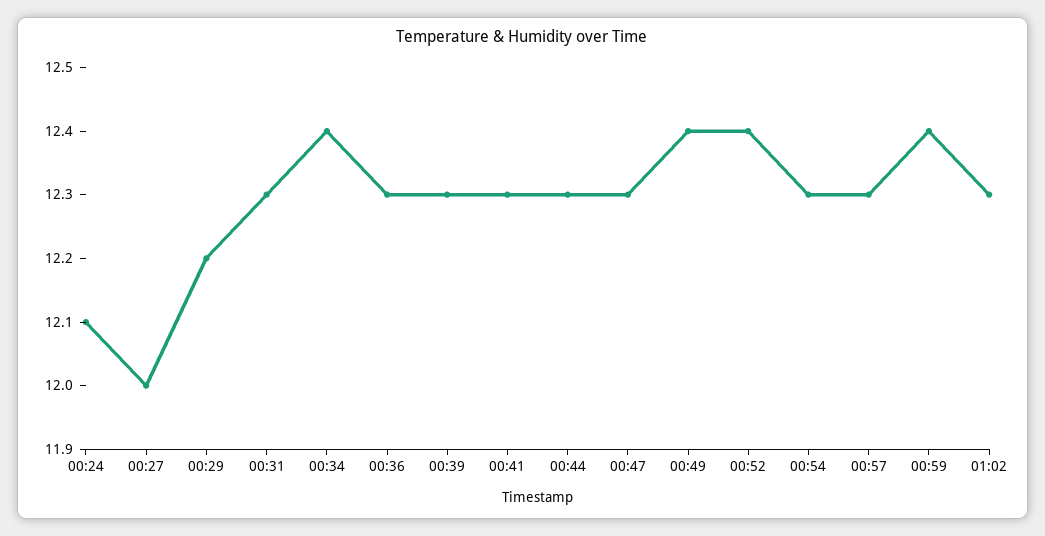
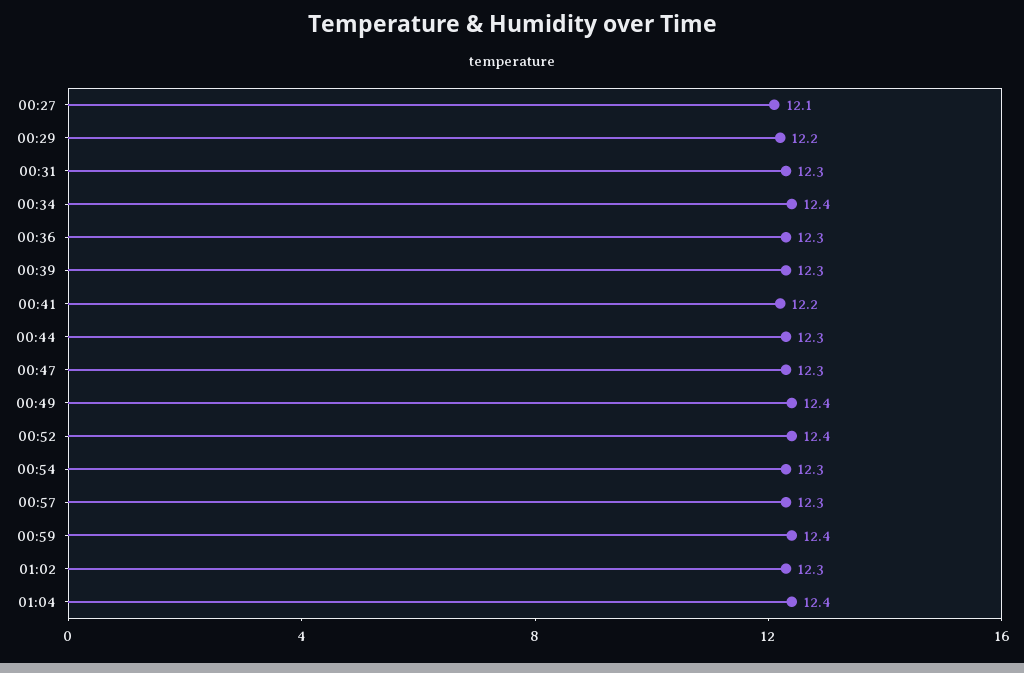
00:24: 12.1 -> none
00:27: 12 -> 12.1
00:41: 12.3 -> 12.2
01:04: none -> 12.4

